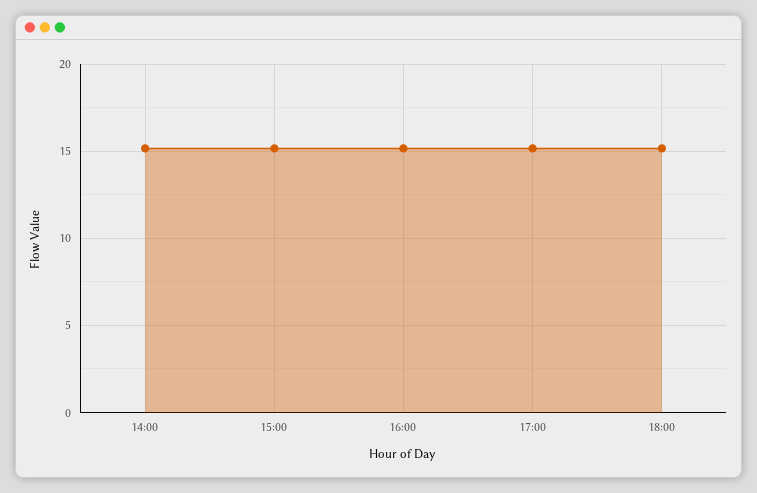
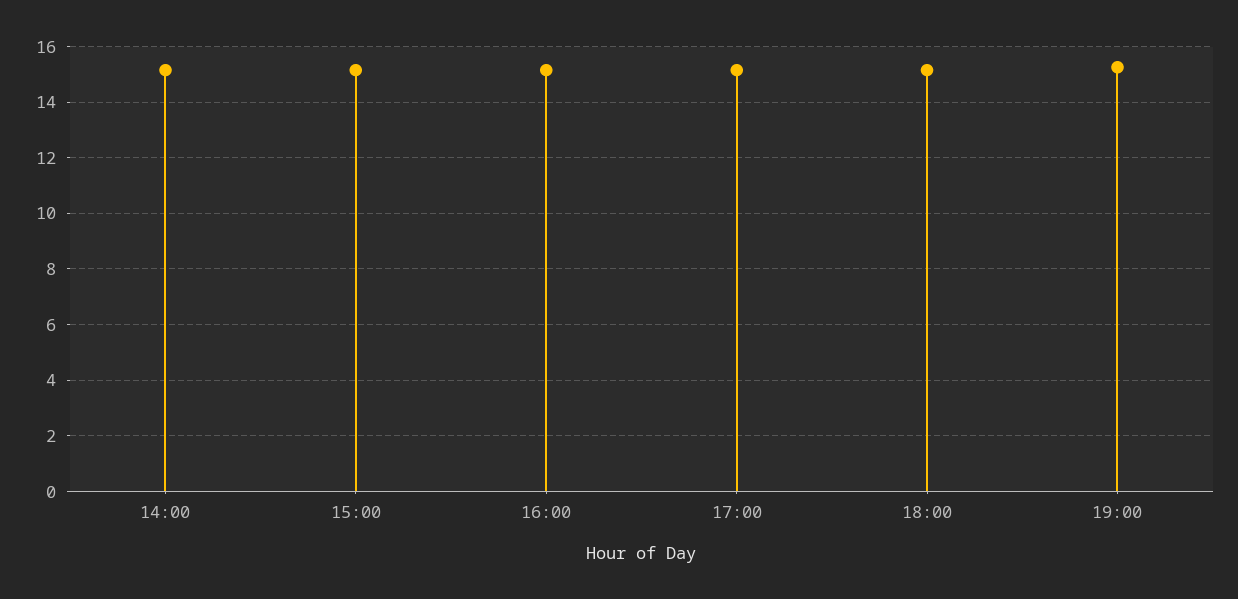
19:00: none -> 15.25

